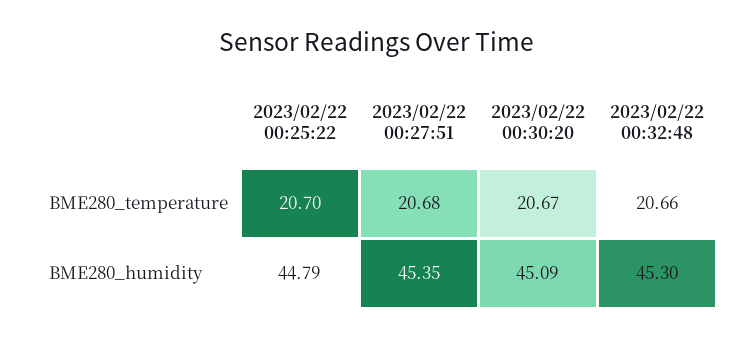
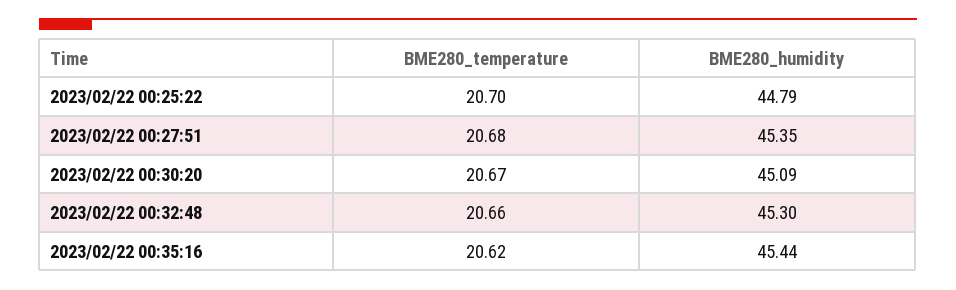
2023/02/22 00:35:16, BME280_temperature: none -> 20.62
2023/02/22 00:35:16, BME280_humidity: none -> 45.44

